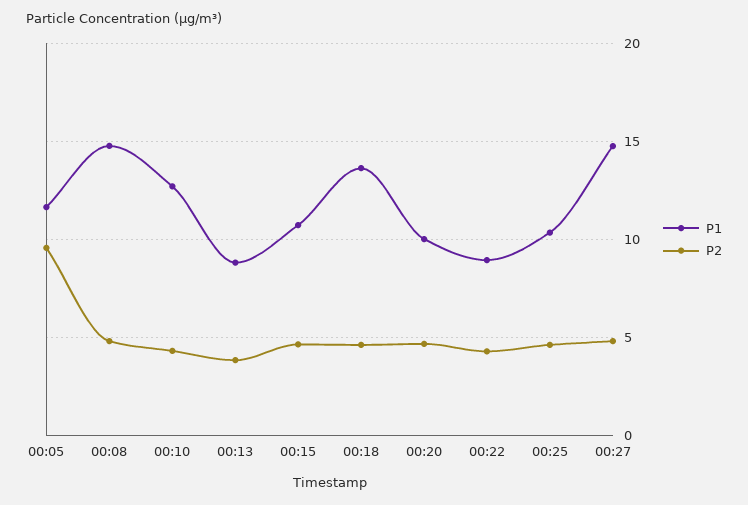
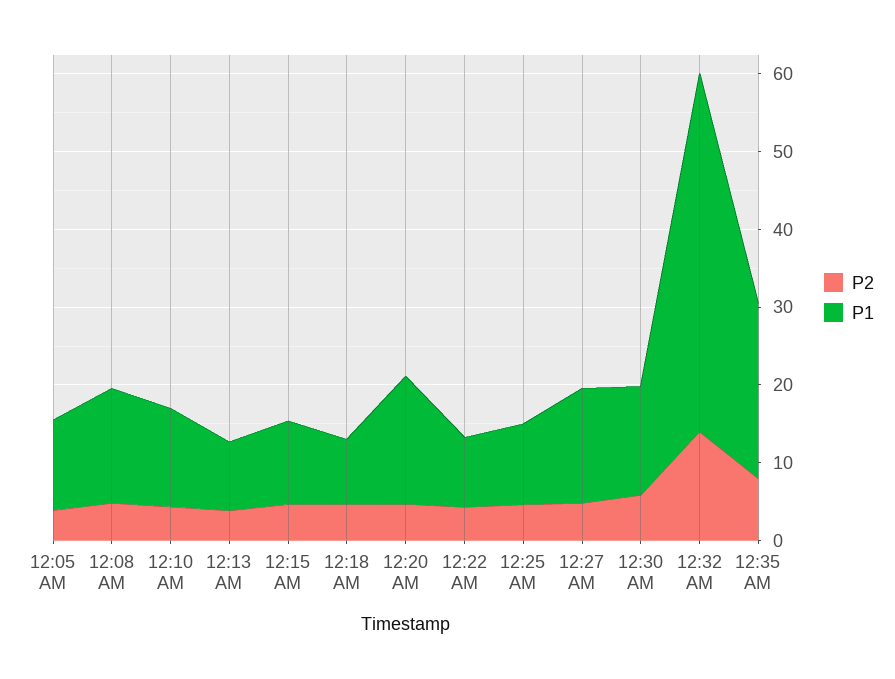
P2, 00:05: 9.5 -> 4
P1, 00:18: 13.5 -> 8
P1, 00:20: 10 -> 16
P2, 12:30 AM: none -> 6
P1, 12:30 AM: none -> 14
P2, 12:32 AM: none -> 14
P1, 12:32 AM: none -> 46
P2, 12:35 AM: none -> 8
P1, 12:35 AM: none -> 22

